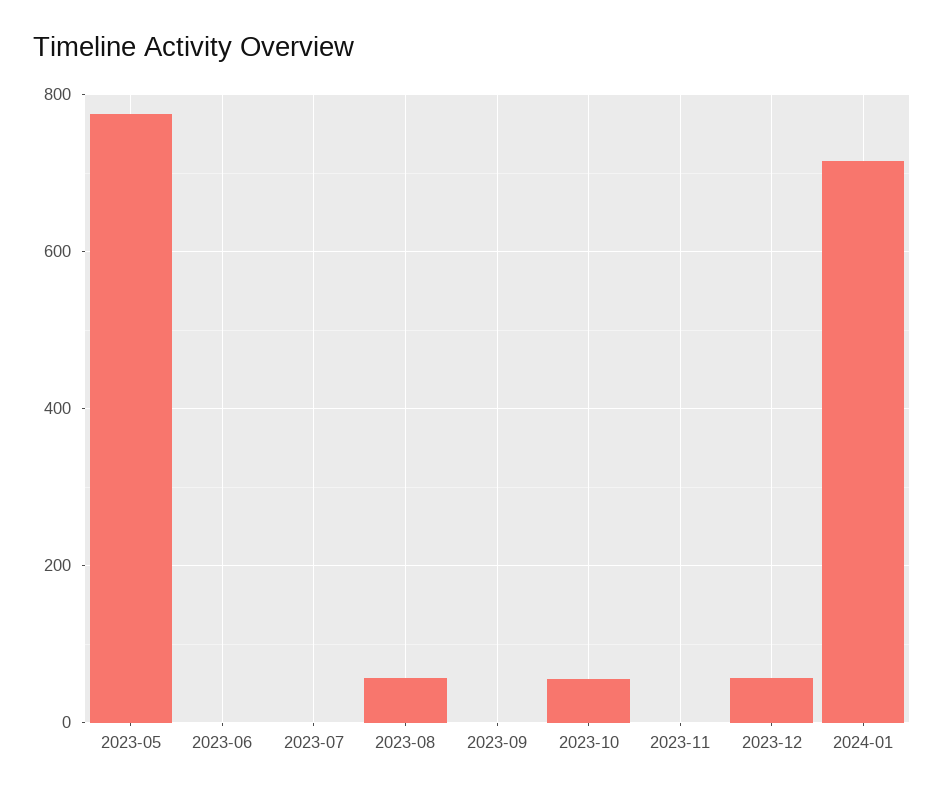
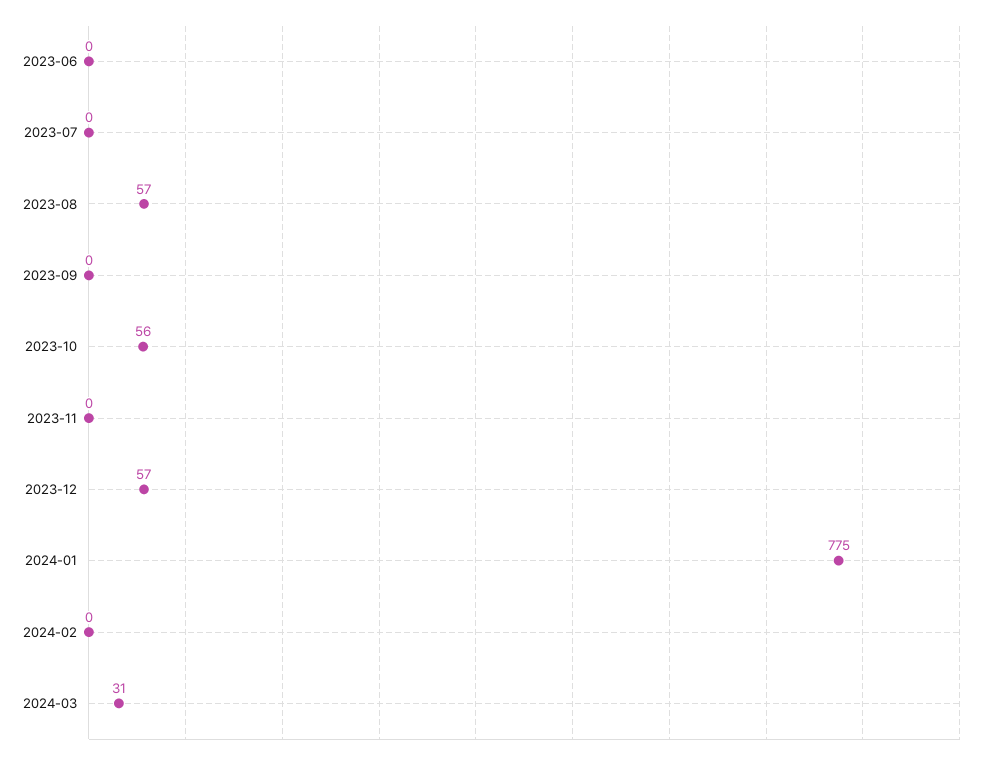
2023-05: 780 -> none
2024-01: 720 -> 775
2024-02: none -> 0
2024-03: none -> 31

